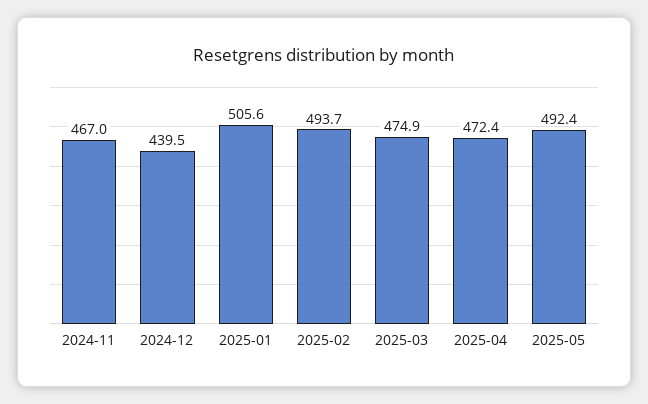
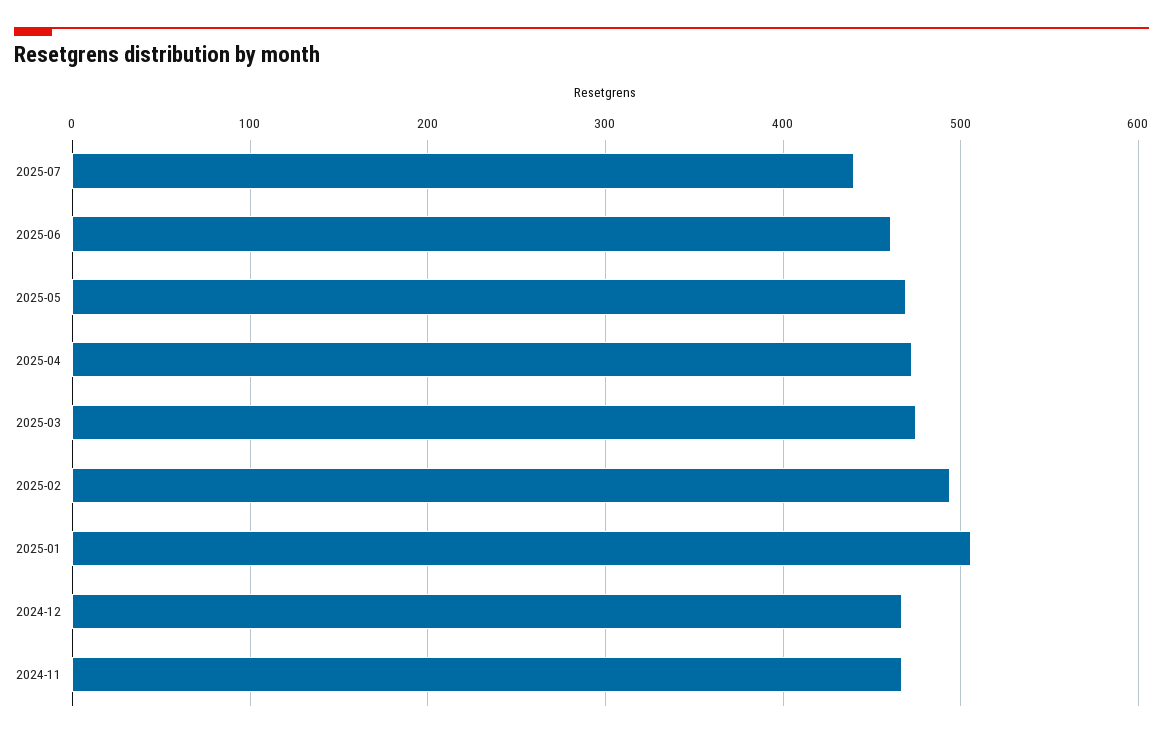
2024-12: 439.5 -> 470
2025-05: 492.4 -> 470
2025-07: none -> 440
2025-06: none -> 460

